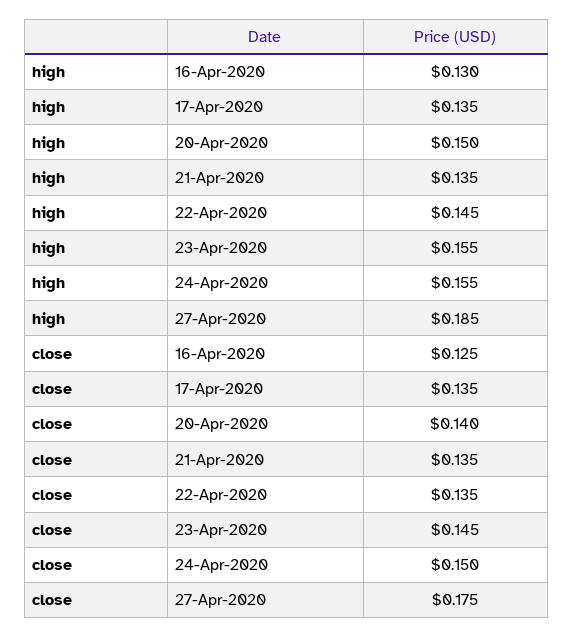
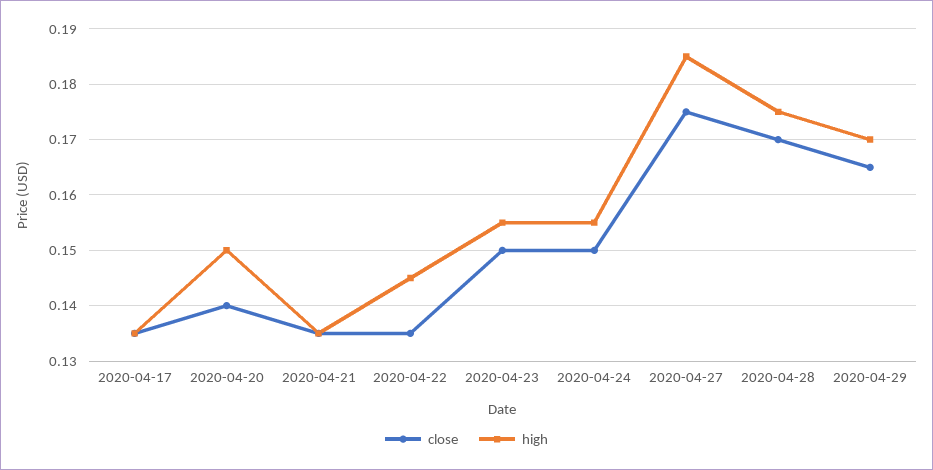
high, 16-Apr-2020: 0.13 -> none
close, 16-Apr-2020: 0.125 -> none
close, 23-Apr-2020: 0.145 -> 0.15
close, 2020-04-28: none -> 0.17
high, 2020-04-28: none -> 0.175
close, 2020-04-29: none -> 0.165
high, 2020-04-29: none -> 0.17

